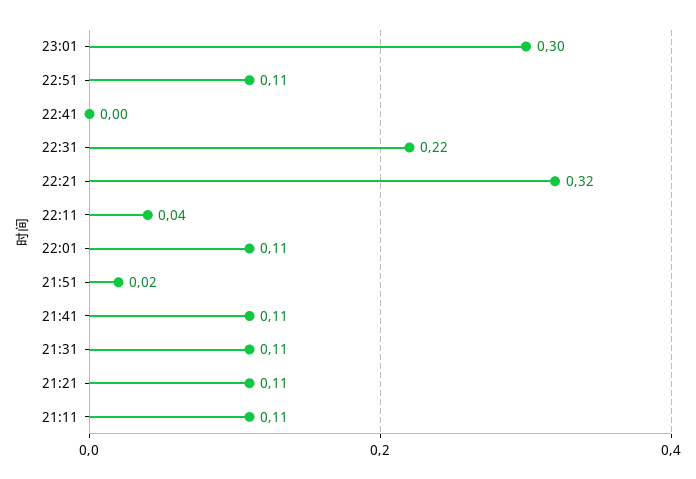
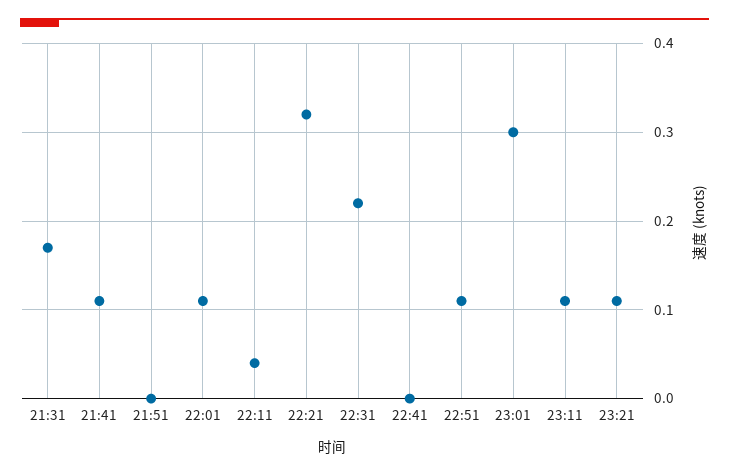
21:51: 0.02 -> 0
21:31: 0.11 -> 0.17
21:21: 0.11 -> none
21:11: 0.11 -> none
23:11: none -> 0.11
23:21: none -> 0.11

